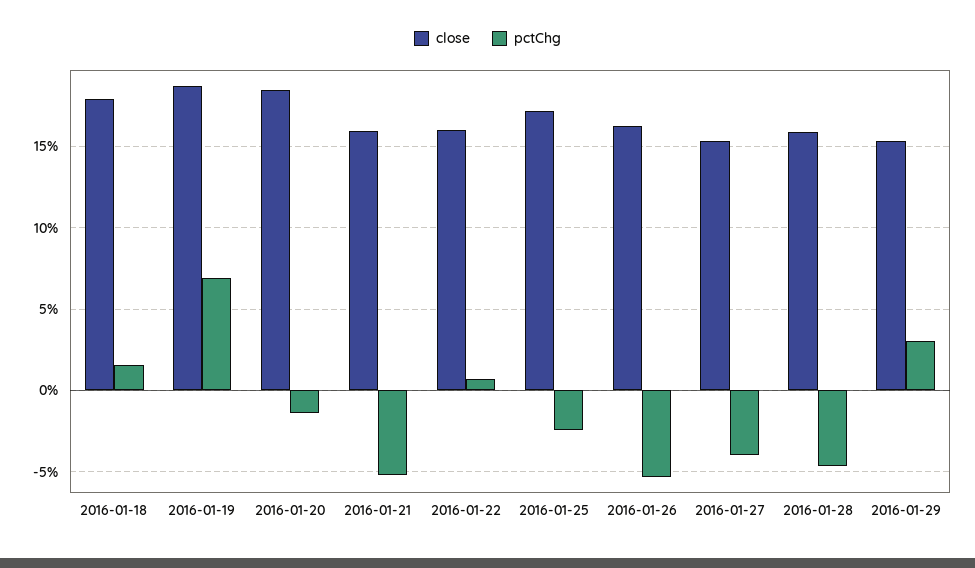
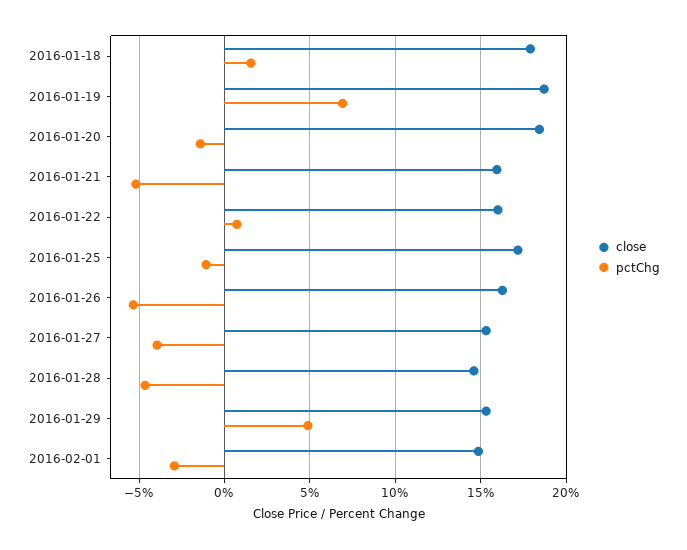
pctChg, 2016-01-25: -2.5 -> -1
close, 2016-01-28: 16 -> 14.5
pctChg, 2016-01-29: 3 -> 5
close, 2016-02-01: none -> 15
pctChg, 2016-02-01: none -> -3

